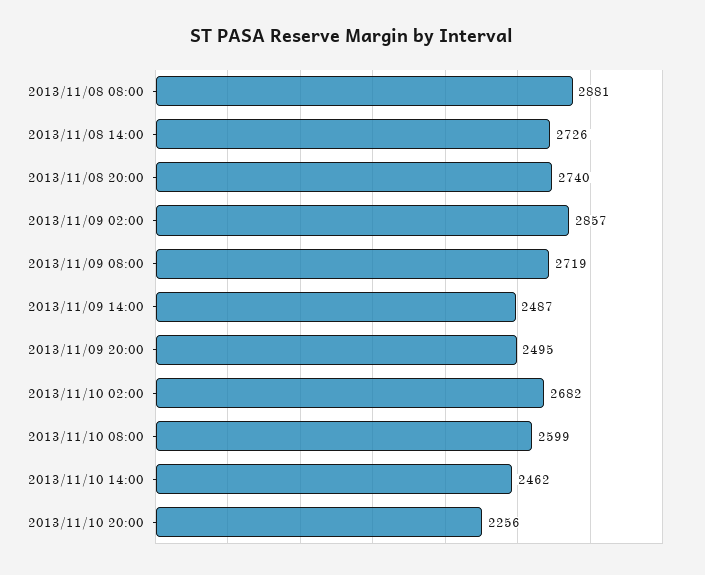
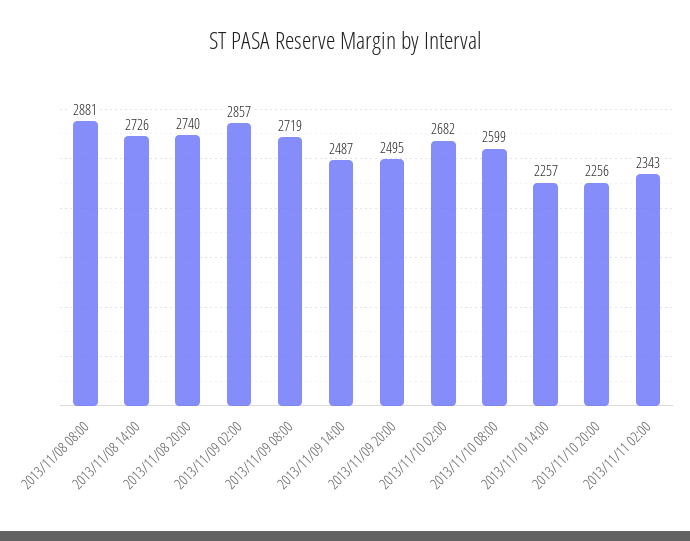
2013/11/10 14:00: 2462 -> 2257
2013/11/11 02:00: none -> 2343

